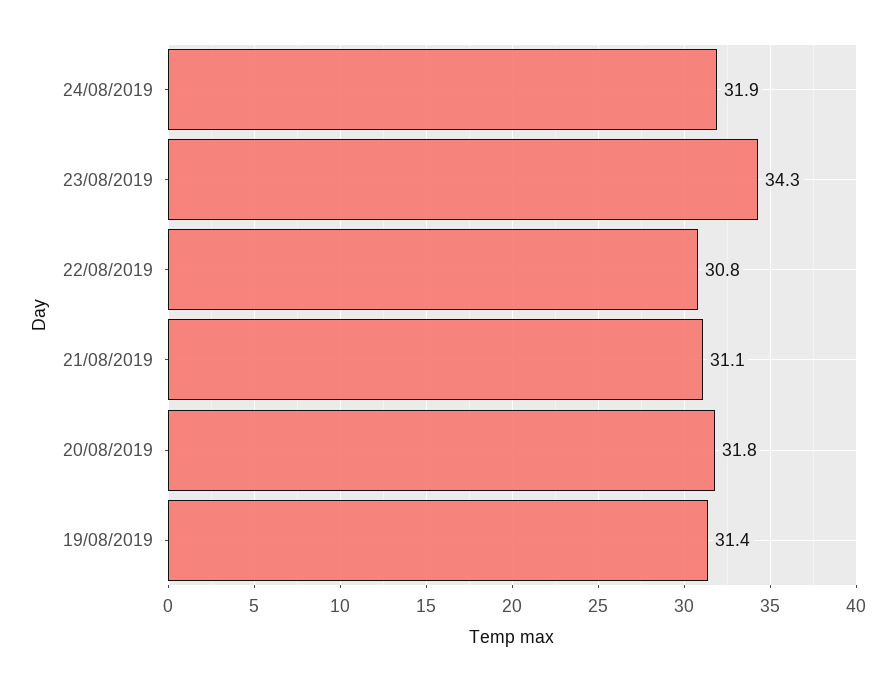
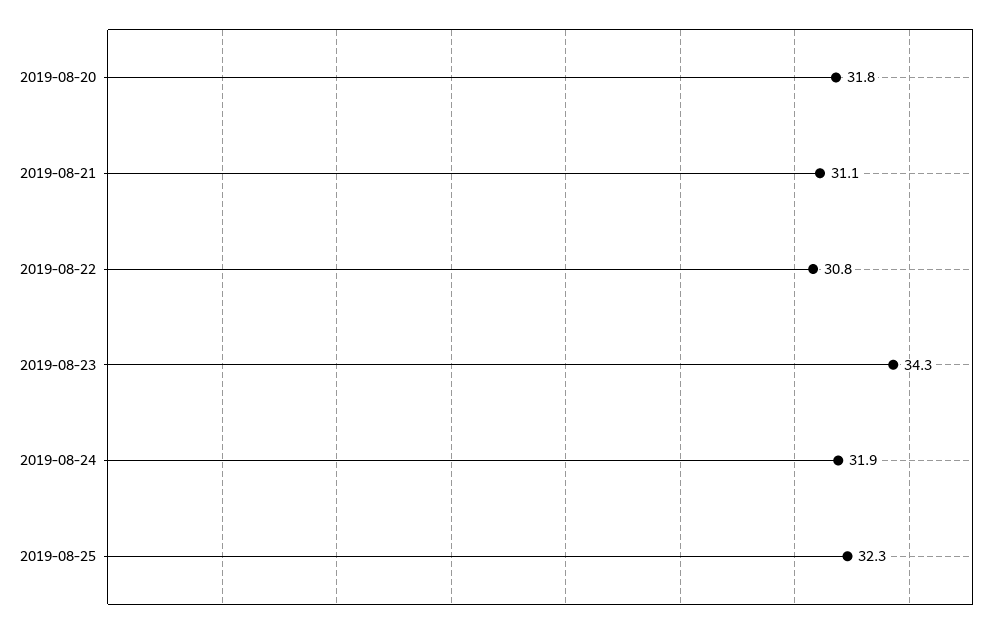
19/08/2019: 31.4 -> none
2019-08-25: none -> 32.3

